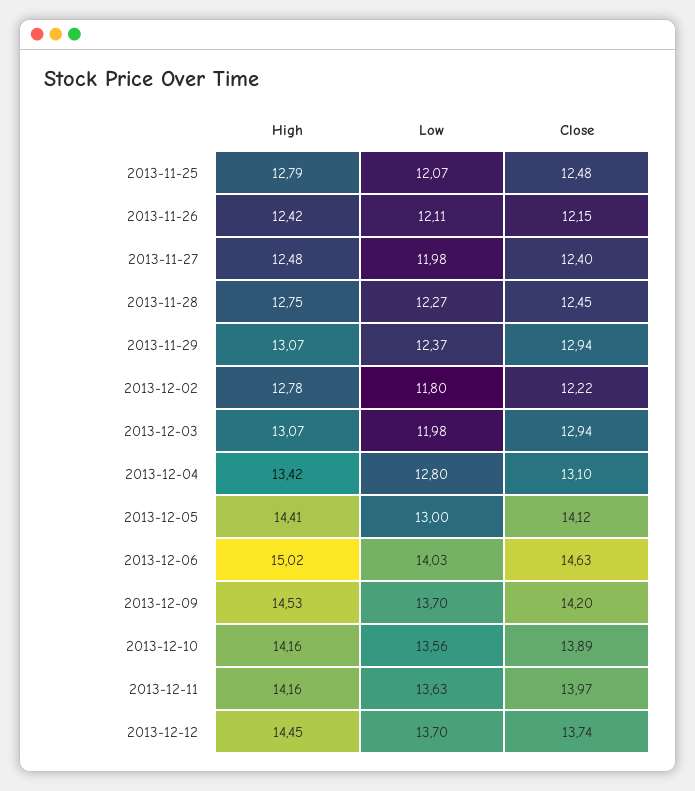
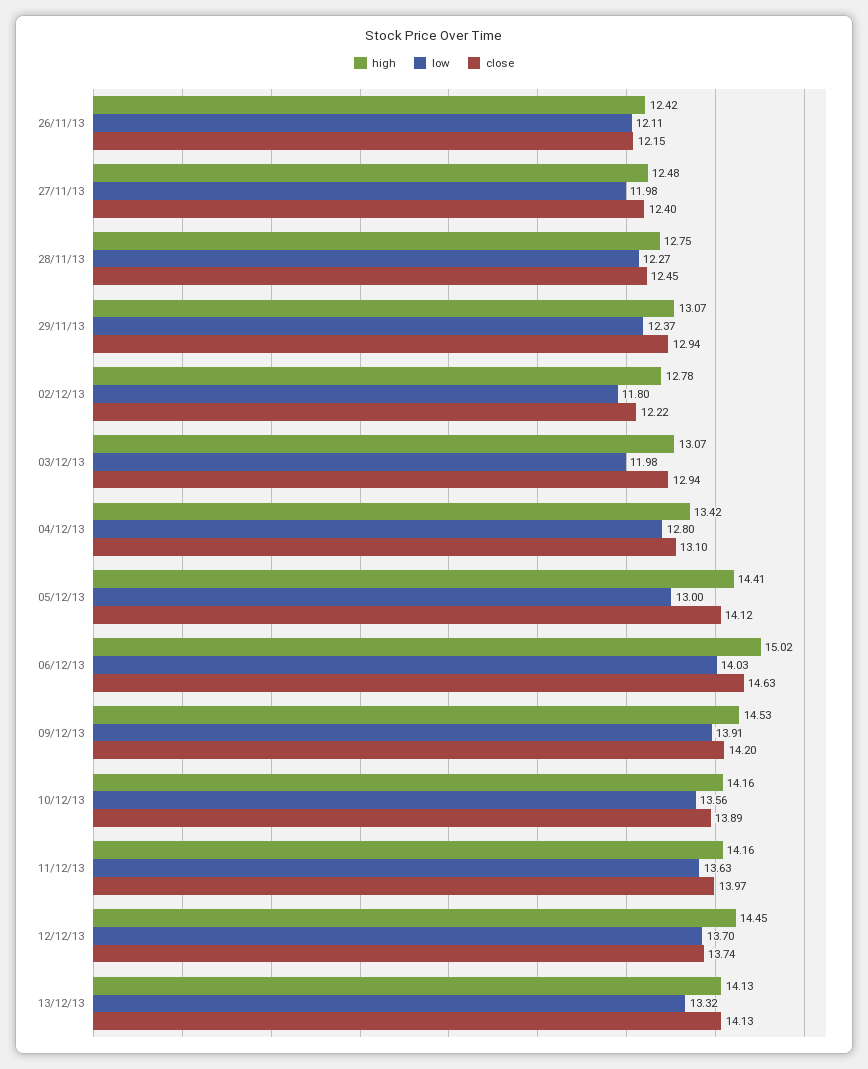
High, 2013-11-25: 12.79 -> none
Low, 2013-11-25: 12.07 -> none
Close, 2013-11-25: 12.48 -> none
Low, 2013-12-09: 13.7 -> 13.91
High, 13/12/13: none -> 14.13
Low, 13/12/13: none -> 13.32
Close, 13/12/13: none -> 14.13

